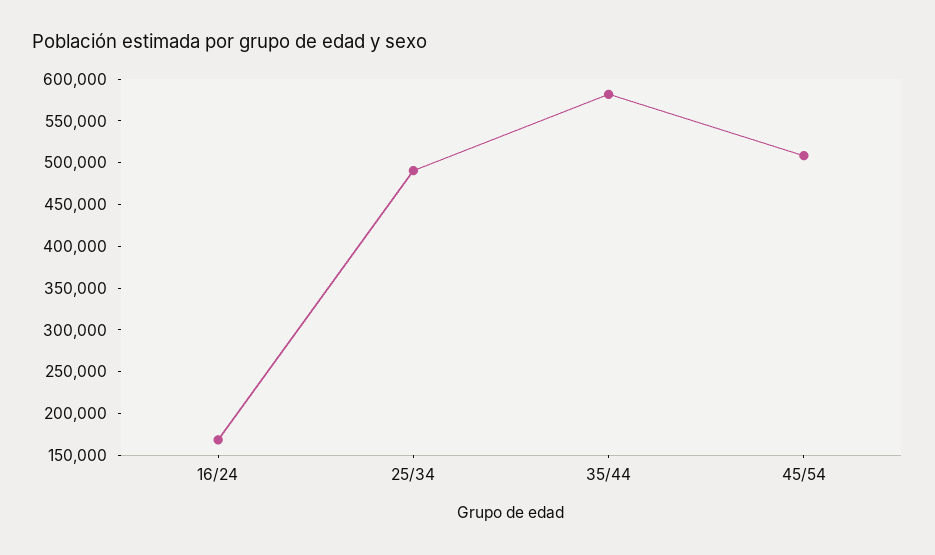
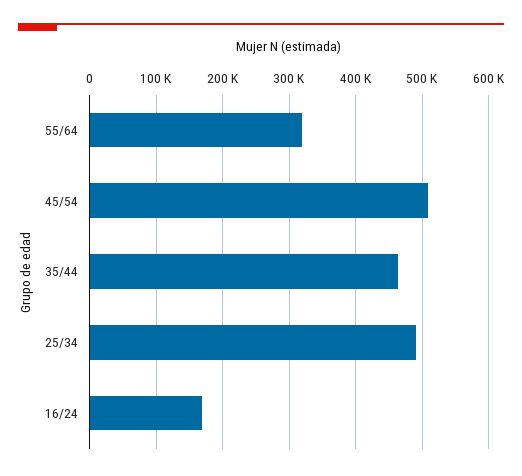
35/44: 580000 -> 460000
55/64: none -> 320000

